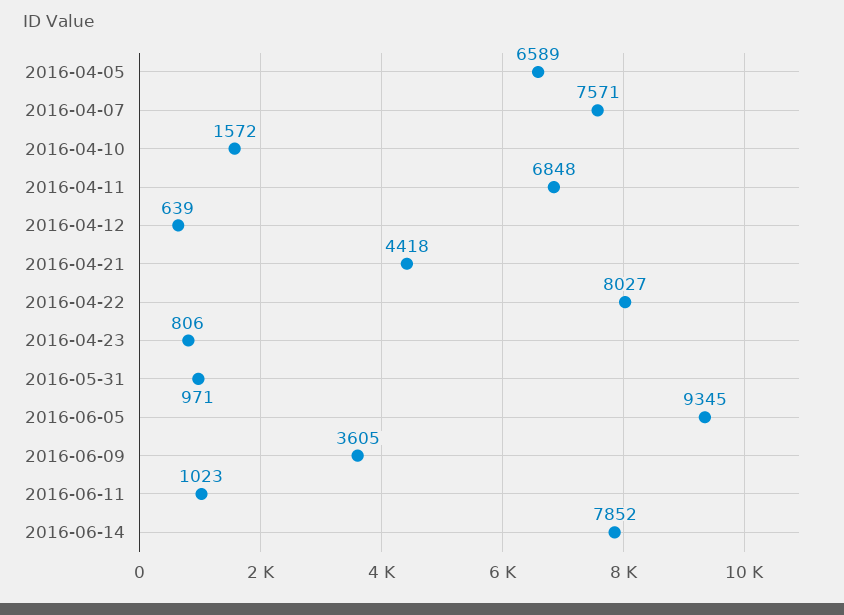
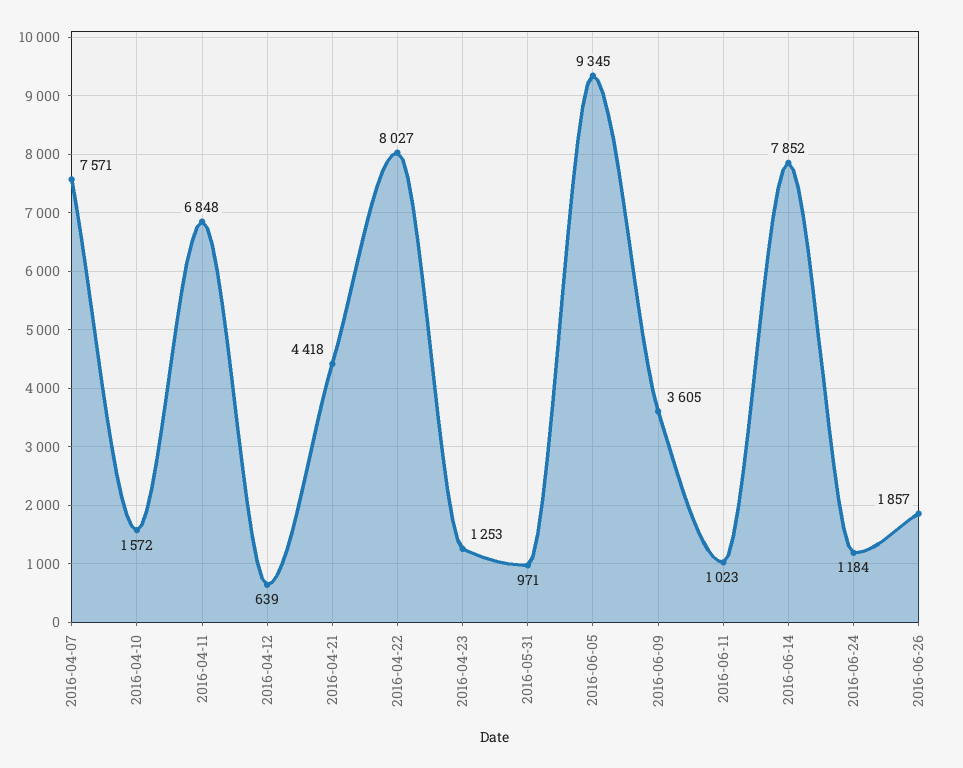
2016-04-05: 6589 -> none
2016-04-23: 806 -> 1253
2016-06-24: none -> 1184
2016-06-26: none -> 1857

